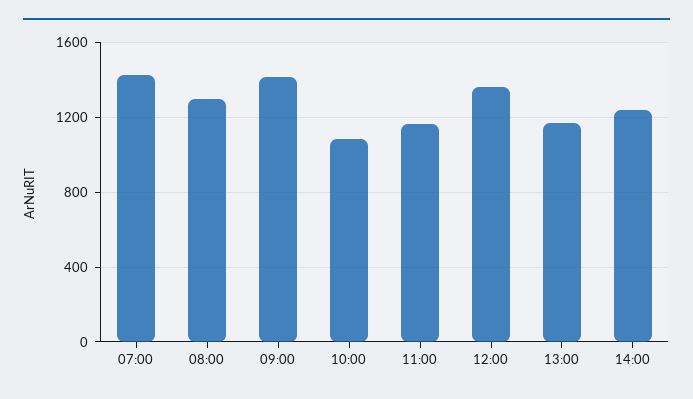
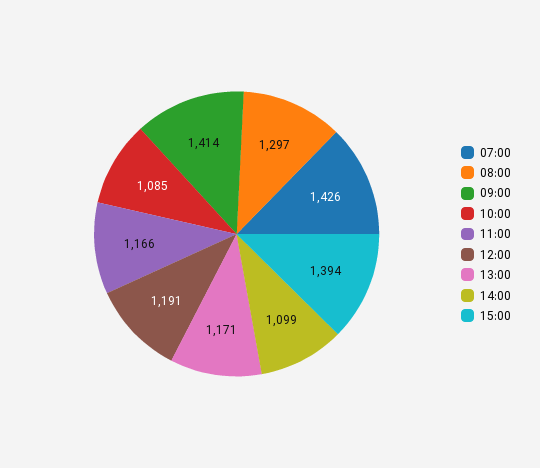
12:00: 1350 -> 1191
14:00: 1250 -> 1099
15:00: none -> 1394

